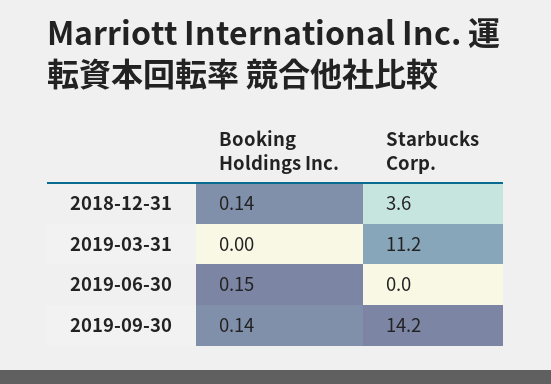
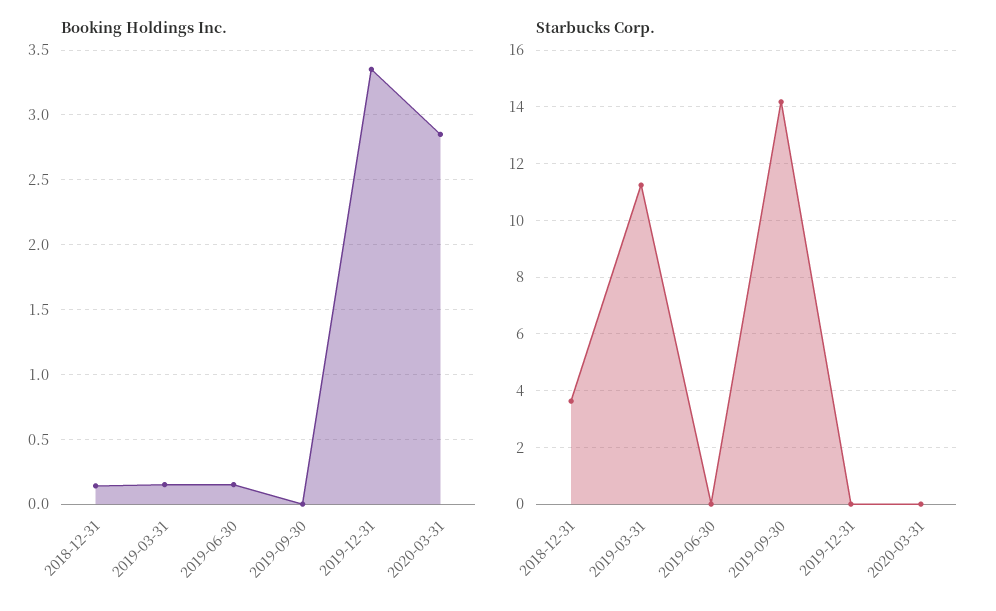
Booking Holdings Inc., 2019-03-31: 0 -> 0.15
Booking Holdings Inc., 2019-09-30: 0.14 -> 0
Booking Holdings Inc., 2019-12-31: none -> 3.35
Booking Holdings Inc., 2020-03-31: none -> 2.85
Starbucks Corp., 2019-12-31: none -> 0
Starbucks Corp., 2020-03-31: none -> 0

